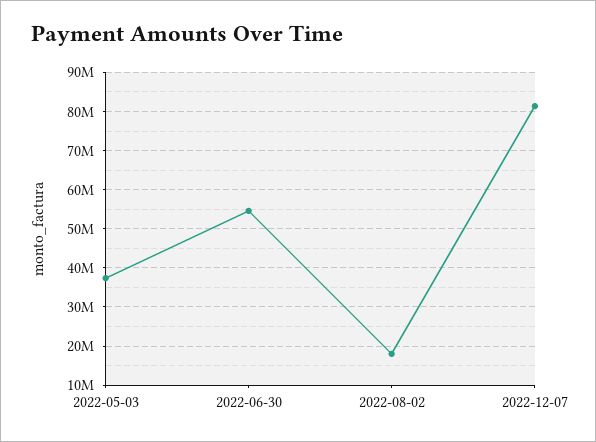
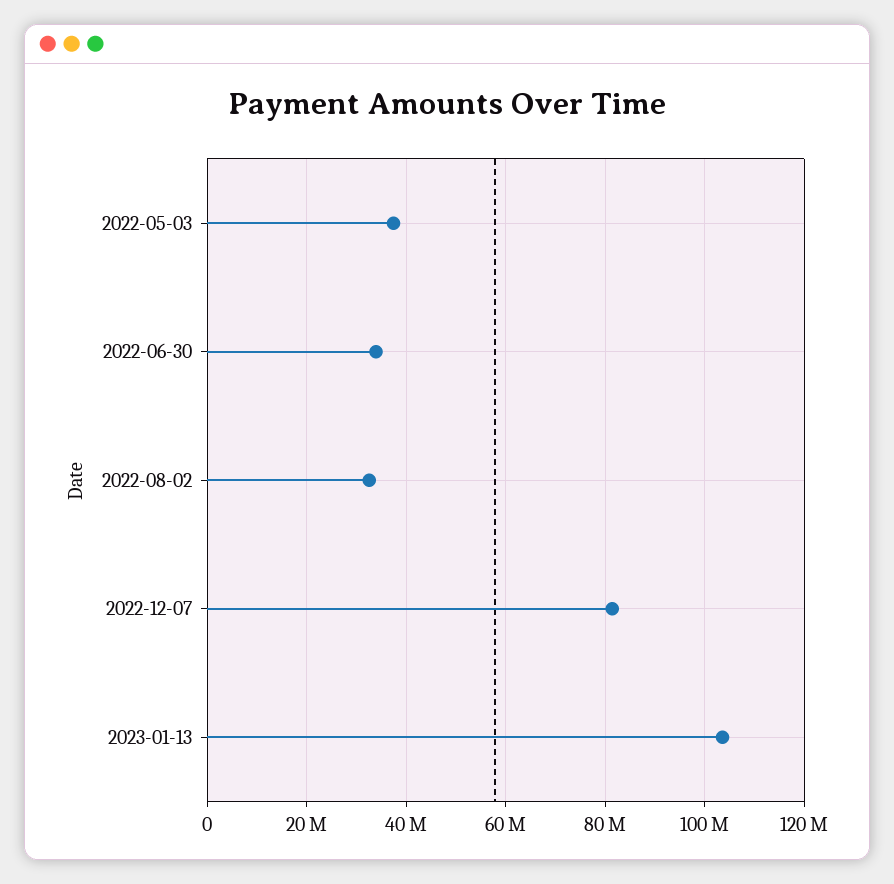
2022-06-30: 54000000 -> 34000000
2022-08-02: 18000000 -> 32000000
2023-01-13: none -> 104000000

